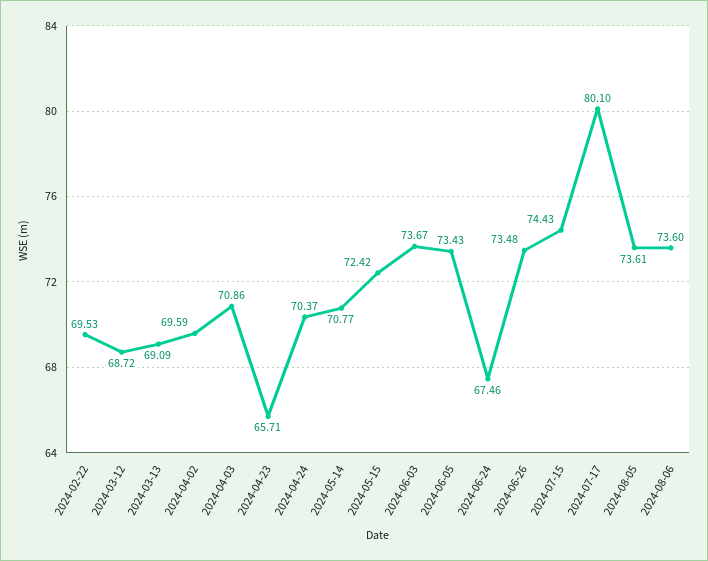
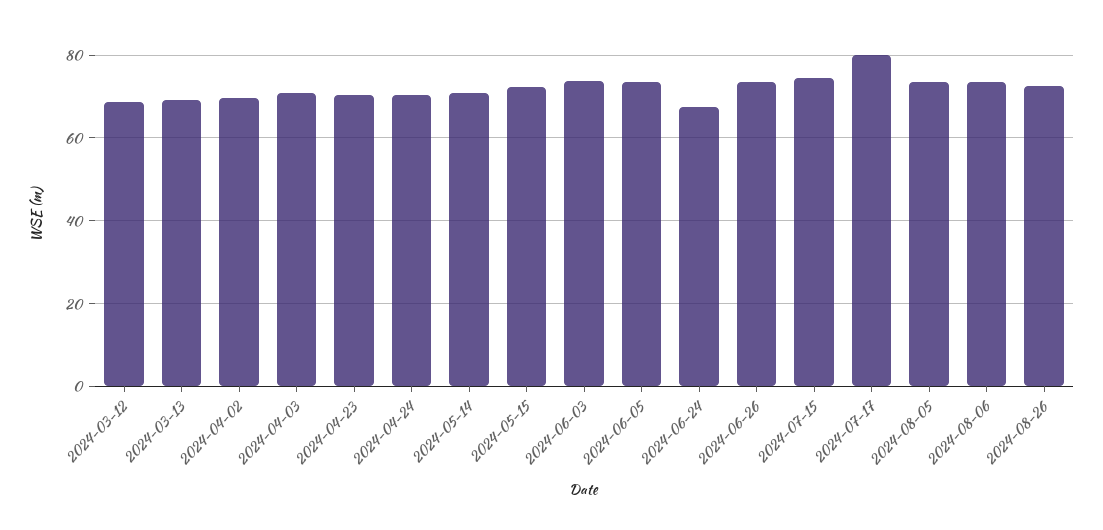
2024-02-22: 69.53 -> none
2024-04-23: 65.71 -> 70
2024-08-26: none -> 72

